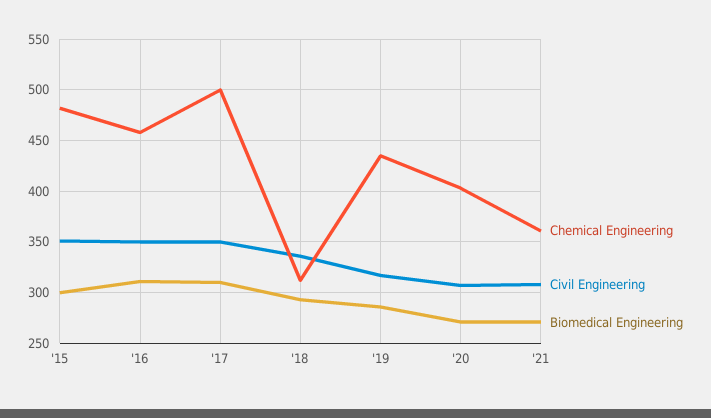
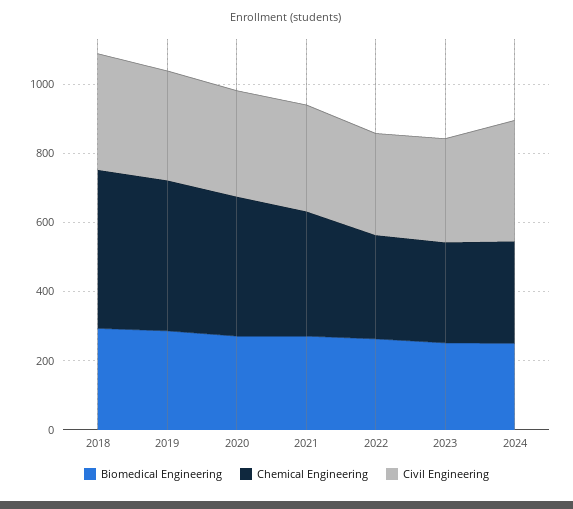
Chemical Engineering, '15: 480 -> none
Civil Engineering, '15: 350 -> none
Biomedical Engineering, '15: 300 -> none
Chemical Engineering, '16: 460 -> none
Civil Engineering, '16: 350 -> none
Biomedical Engineering, '16: 310 -> none
Chemical Engineering, '17: 500 -> none
Civil Engineering, '17: 350 -> none
Biomedical Engineering, '17: 310 -> none
Chemical Engineering, '18: 310 -> 450
Biomedical Engineering, 2022: none -> 250
Chemical Engineering, 2022: none -> 300
Civil Engineering, 2022: none -> 300
Biomedical Engineering, 2023: none -> 250
Chemical Engineering, 2023: none -> 300
Civil Engineering, 2023: none -> 300
Biomedical Engineering, 2024: none -> 250
Chemical Engineering, 2024: none -> 300
Civil Engineering, 2024: none -> 350

